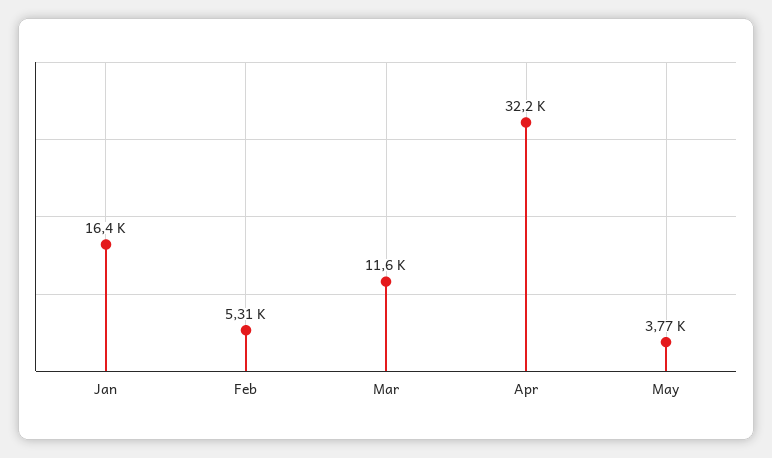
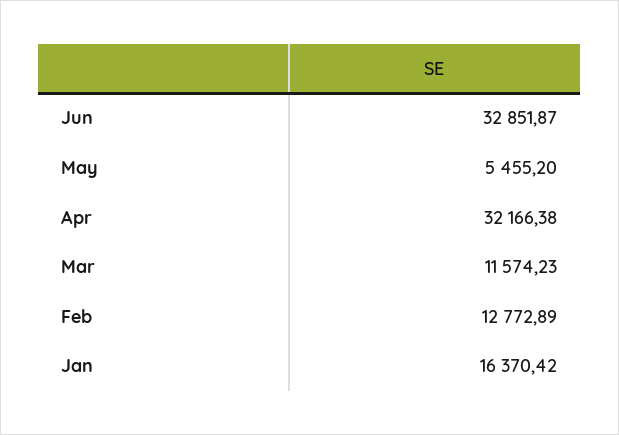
Feb: 5310 -> 12772.89
May: 3770 -> 5455.2
Jun: none -> 32851.87

